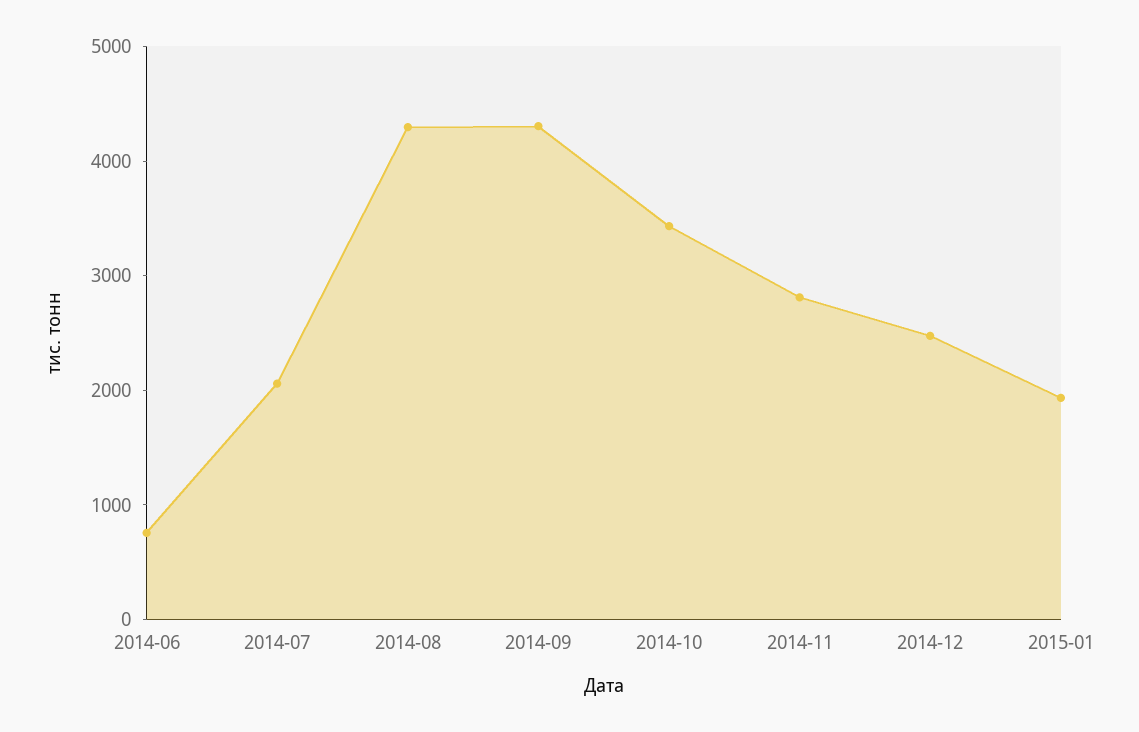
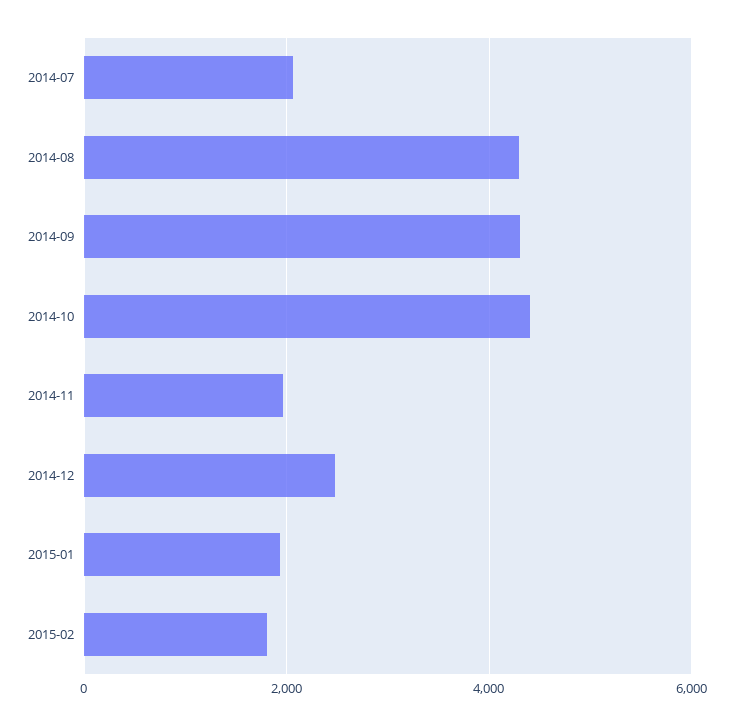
2014-06: 800 -> none
2014-10: 3400 -> 4400
2014-11: 2800 -> 2000
2015-02: none -> 1800

